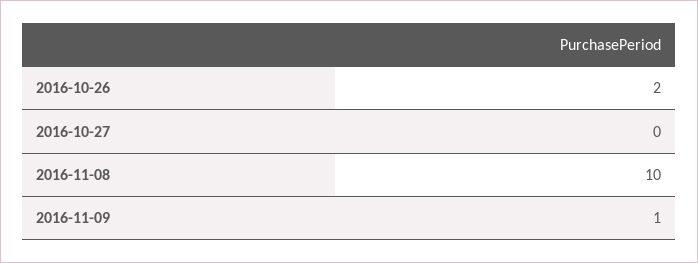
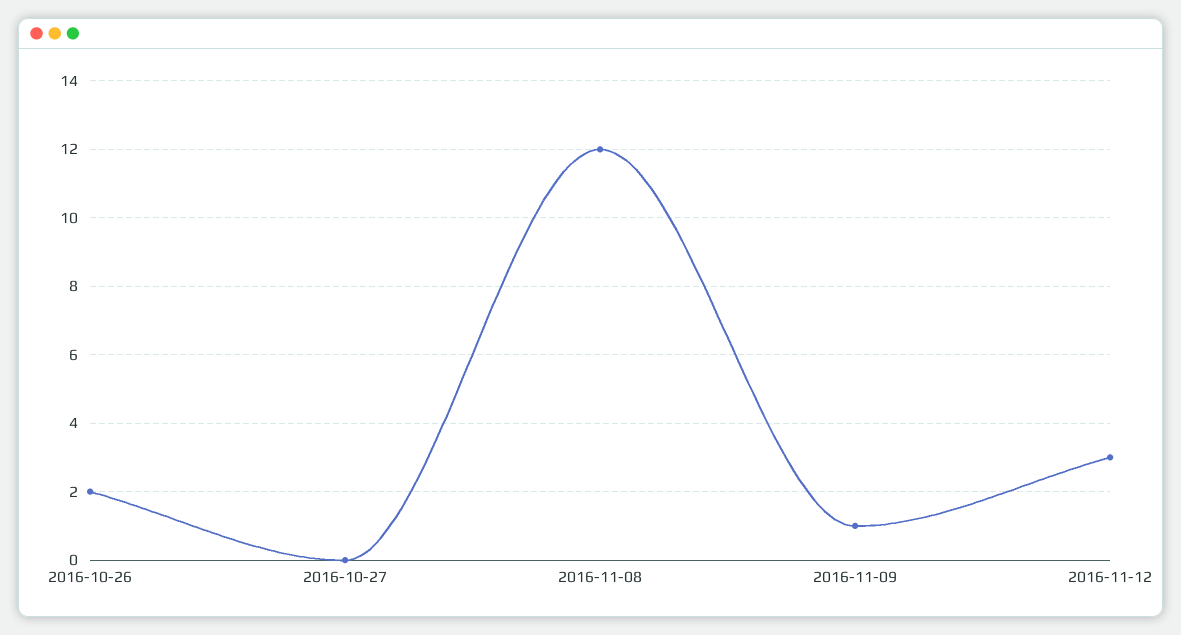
2016-11-08: 10 -> 12
2016-11-12: none -> 3

